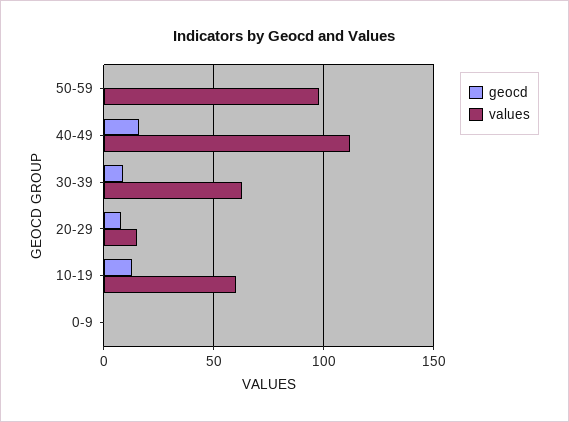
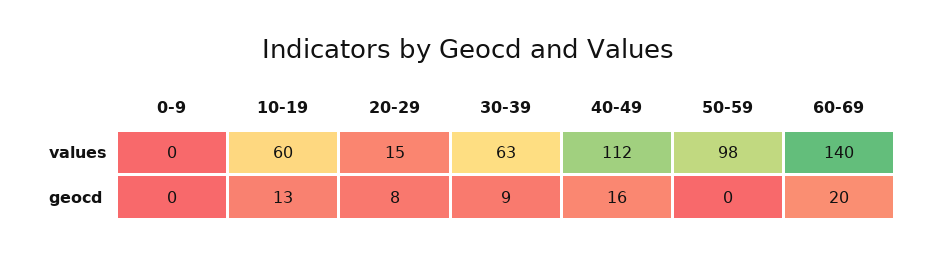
values, 60-69: none -> 140
geocd, 60-69: none -> 20

